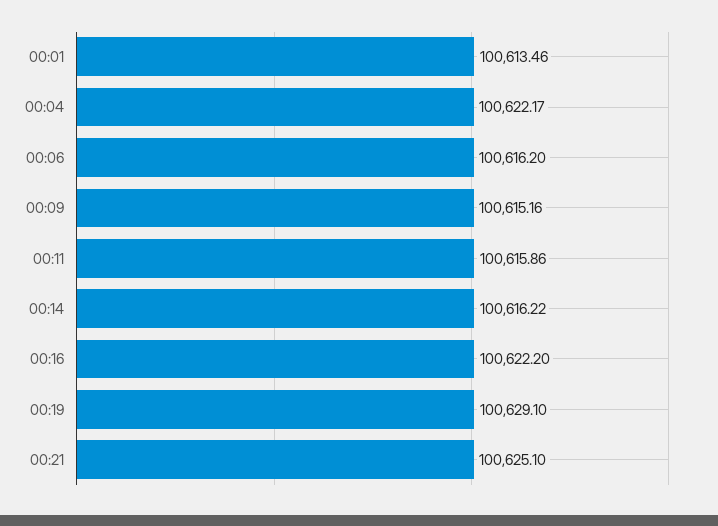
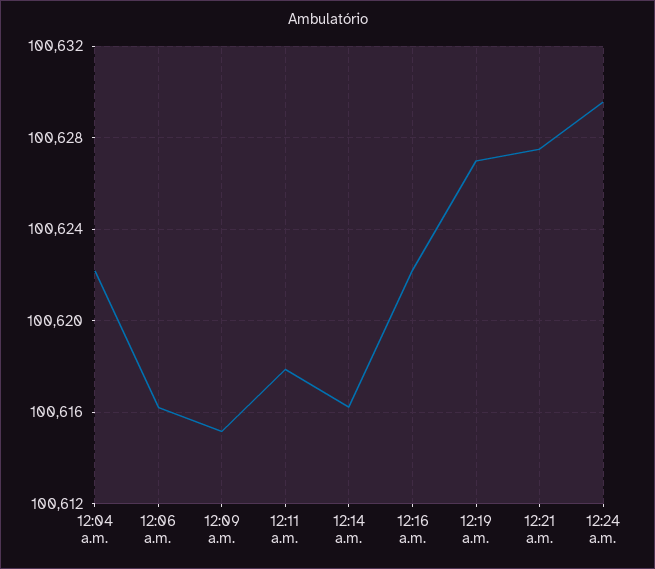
00:01: 100613.46 -> none
00:11: 100615.86 -> 100618
00:19: 100629.1 -> 100627
00:21: 100625.1 -> 100627.5
12:24 a.m.: none -> 100629.5

